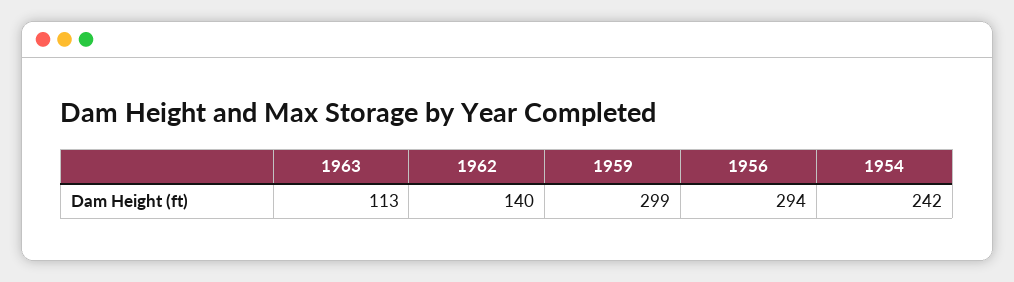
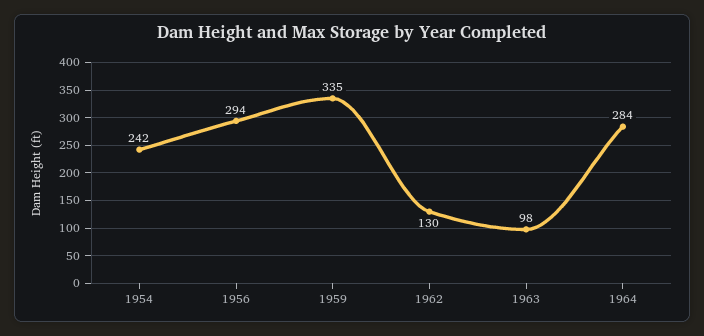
1963: 113 -> 98
1962: 140 -> 130
1959: 299 -> 335
1964: none -> 284

